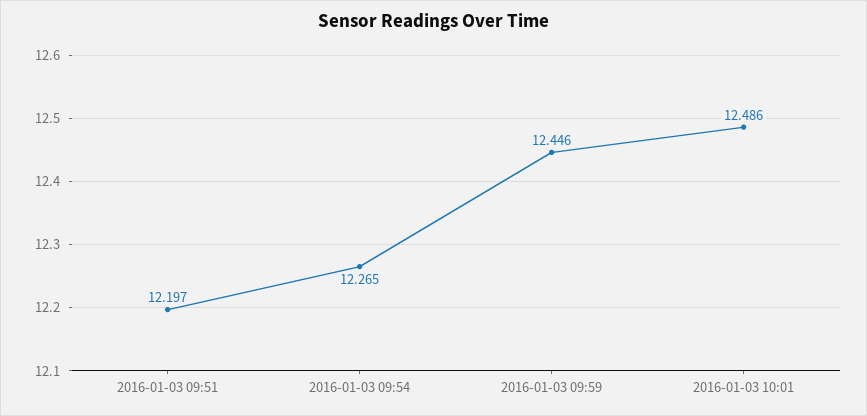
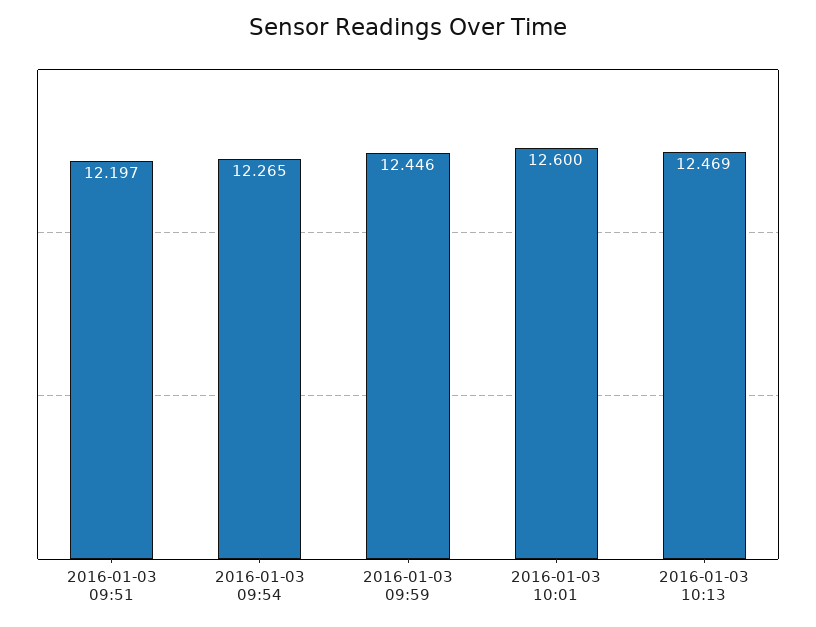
2016-01-03 10:01: 12.486 -> 12.6
2016-01-03 10:13: none -> 12.469

